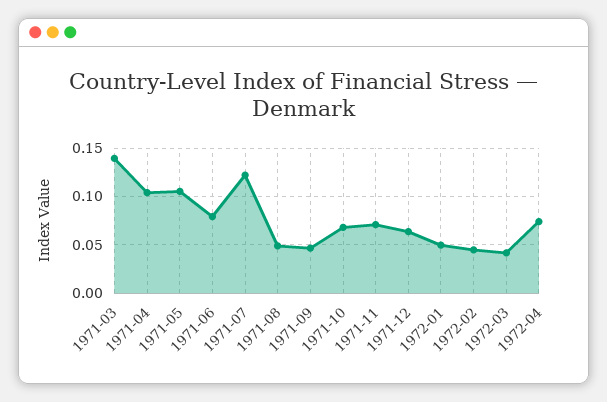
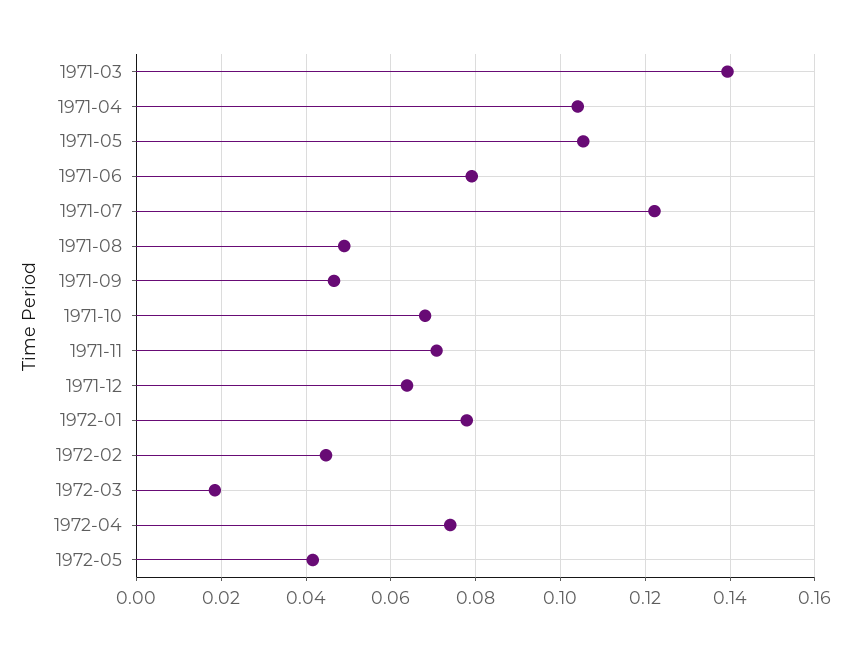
1972-01: 0.05 -> 0.078
1972-03: 0.04 -> 0.018
1972-05: none -> 0.042

